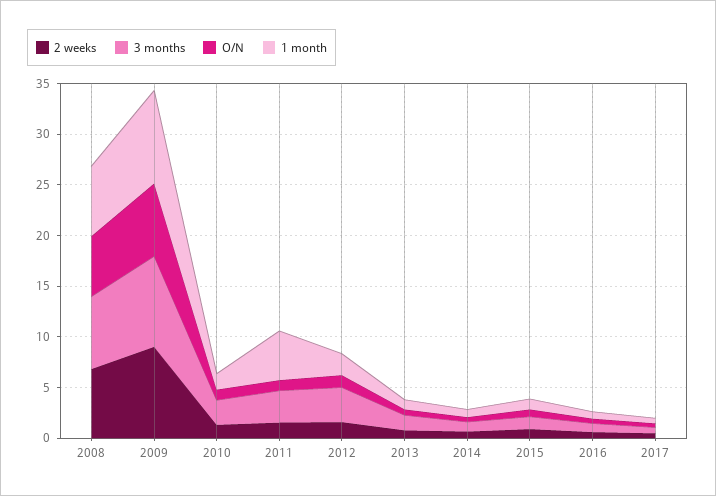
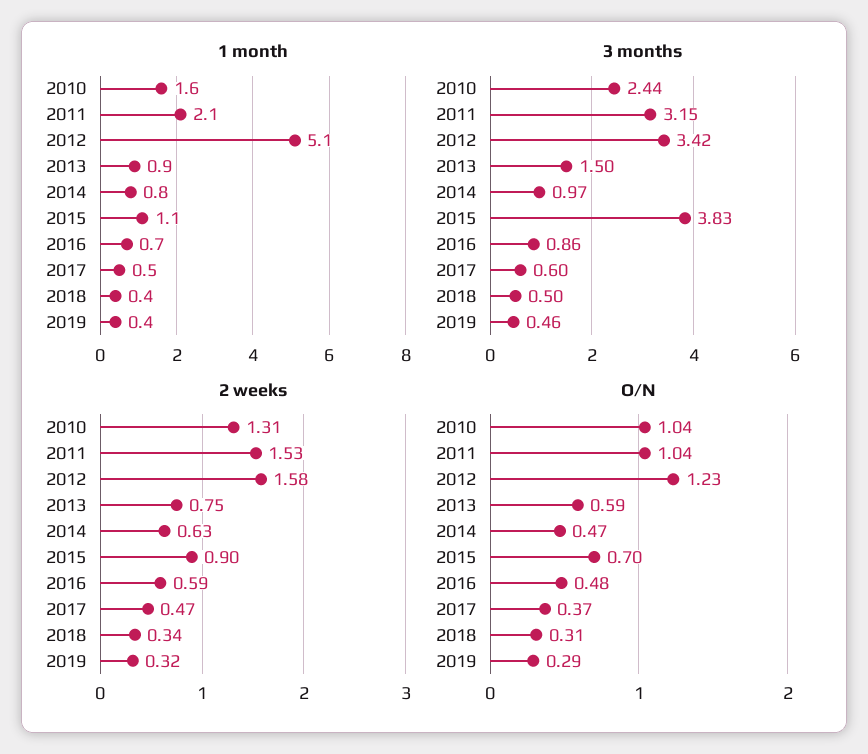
2 weeks, 2008: 7 -> none
3 months, 2008: 7 -> none
O/N, 2008: 6 -> none
1 month, 2008: 7 -> none
2 weeks, 2009: 9 -> none
3 months, 2009: 9 -> none
O/N, 2009: 7 -> none
1 month, 2009: 9 -> none
1 month, 2011: 5 -> 2.1
1 month, 2012: 2 -> 5.1
3 months, 2015: 1 -> 3.83
1 month, 2018: none -> 0.4
1 month, 2019: none -> 0.4
3 months, 2018: none -> 0.5
3 months, 2019: none -> 0.46
2 weeks, 2018: none -> 0.34
2 weeks, 2019: none -> 0.32
O/N, 2018: none -> 0.31
O/N, 2019: none -> 0.29

